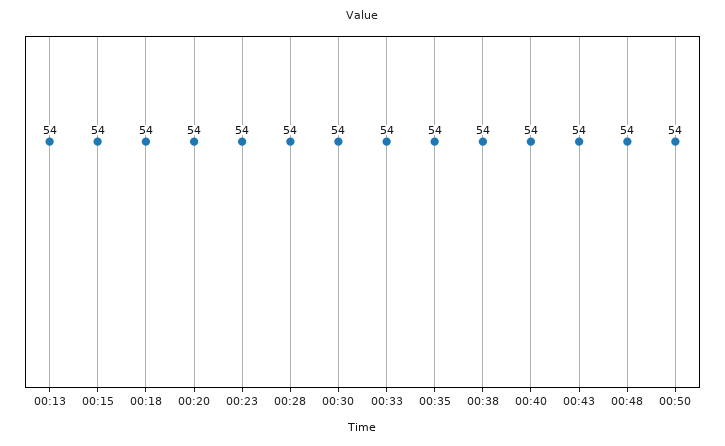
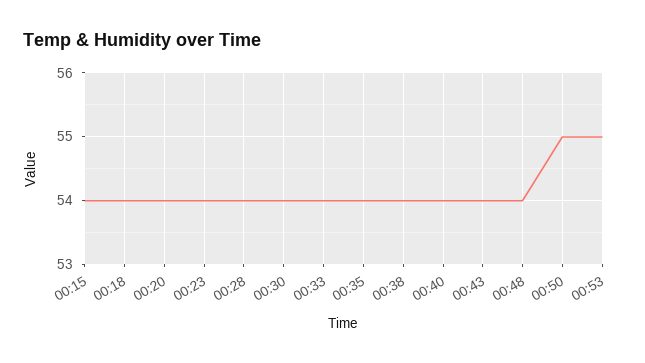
00:13: 54 -> none
00:50: 54 -> 55
00:53: none -> 55

